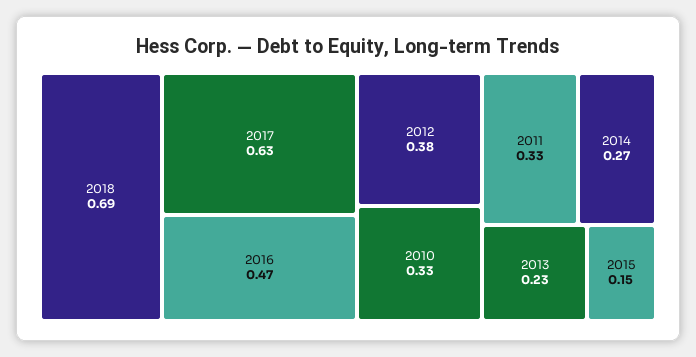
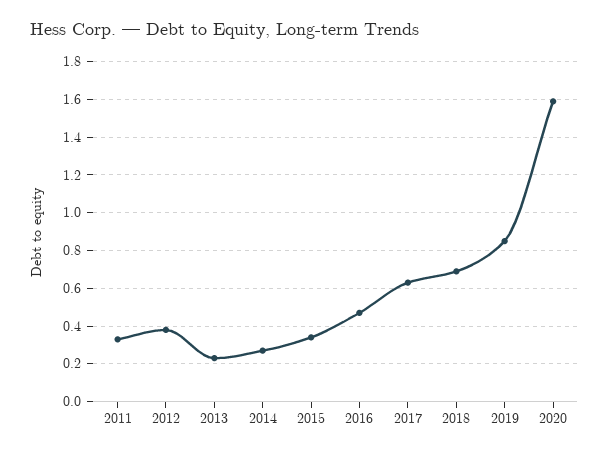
2010: 0.33 -> none
2015: 0.15 -> 0.35
2019: none -> 0.85
2020: none -> 1.6

